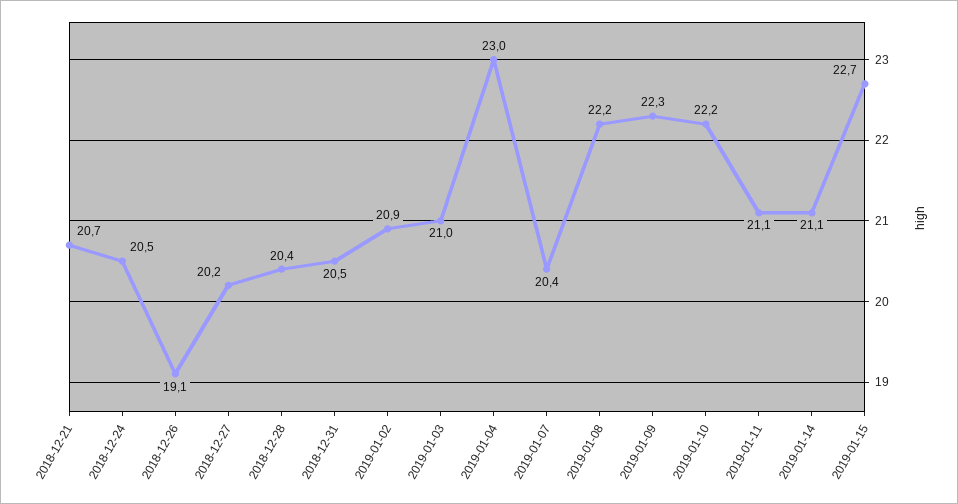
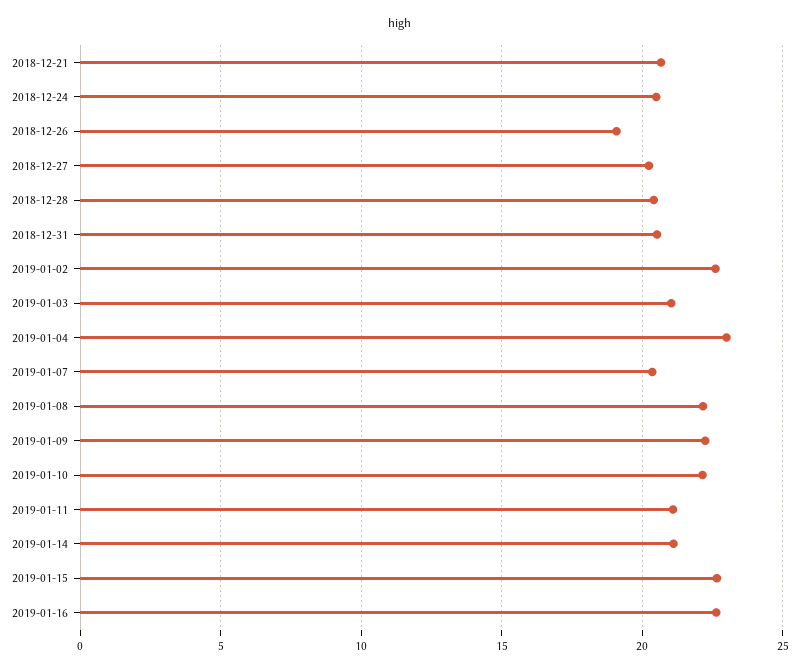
2019-01-02: 20.9 -> 22.5
2019-01-16: none -> 22.5

